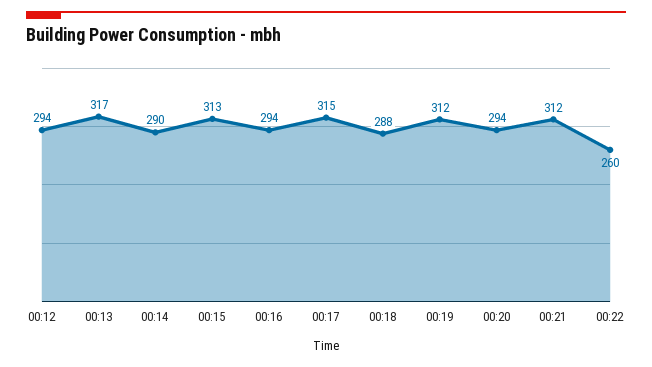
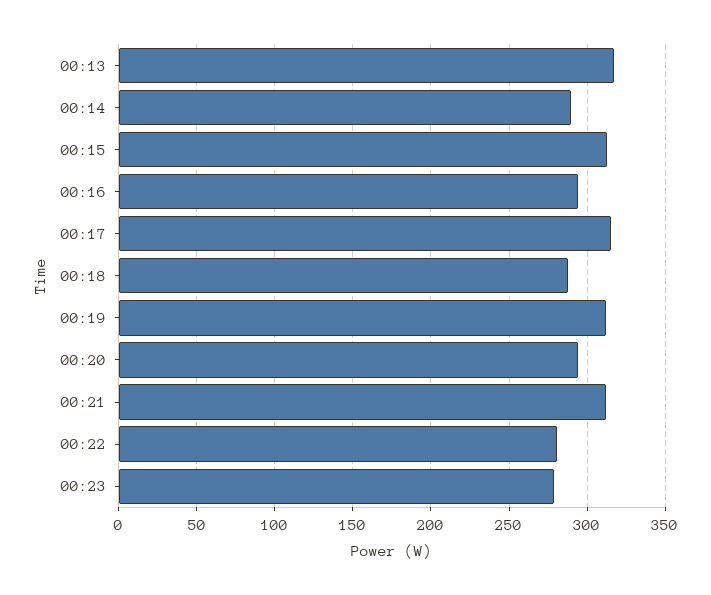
00:12: 294 -> none
00:22: 260 -> 280
00:23: none -> 280

